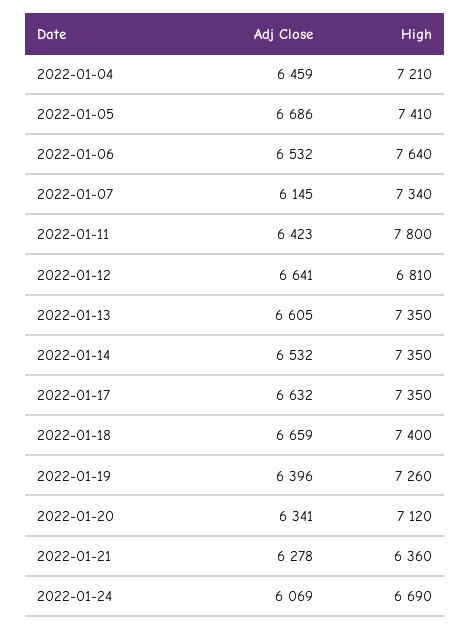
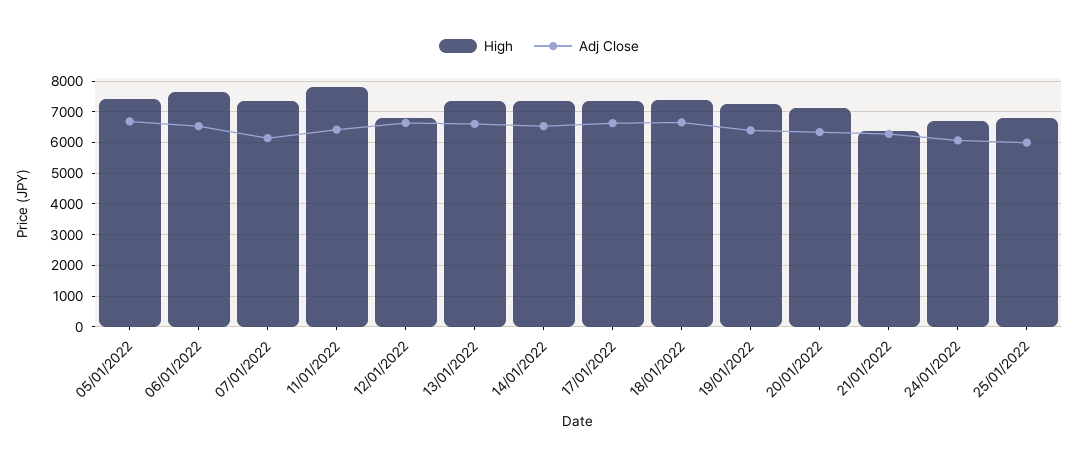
Adj Close, 2022-01-04: 6459 -> none
High, 2022-01-04: 7210 -> none
High, 25/01/2022: none -> 6800
Adj Close, 25/01/2022: none -> 6000

